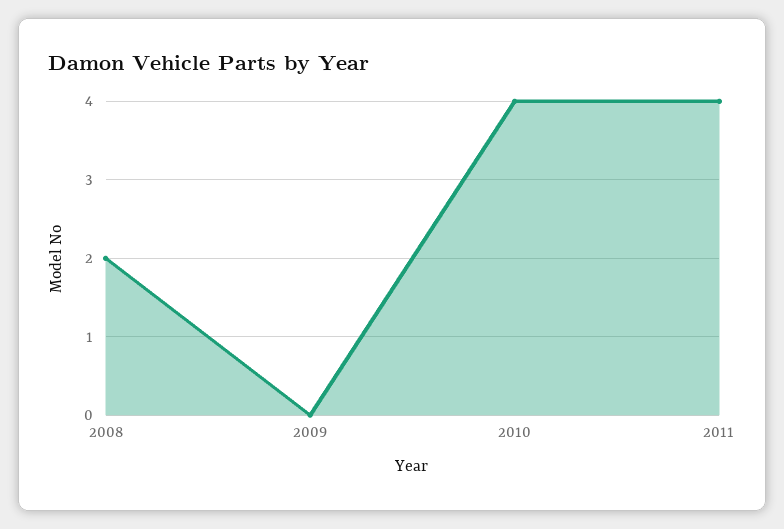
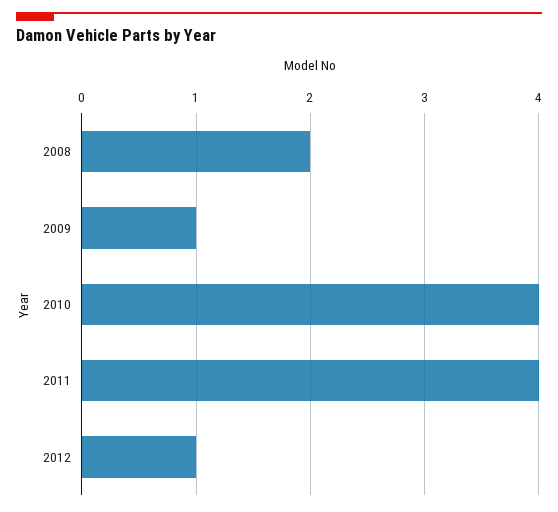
2009: 0 -> 1
2012: none -> 1

